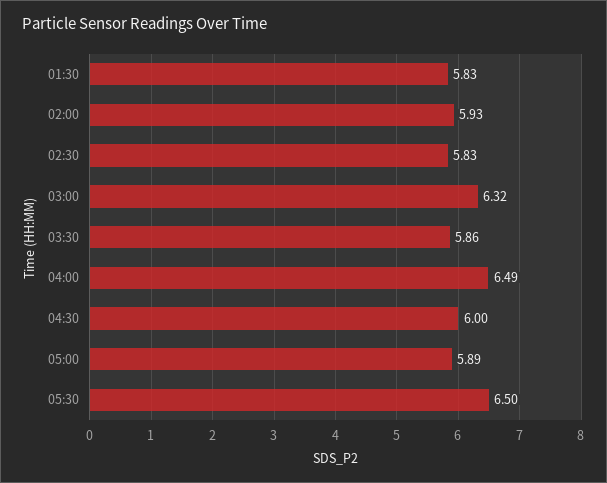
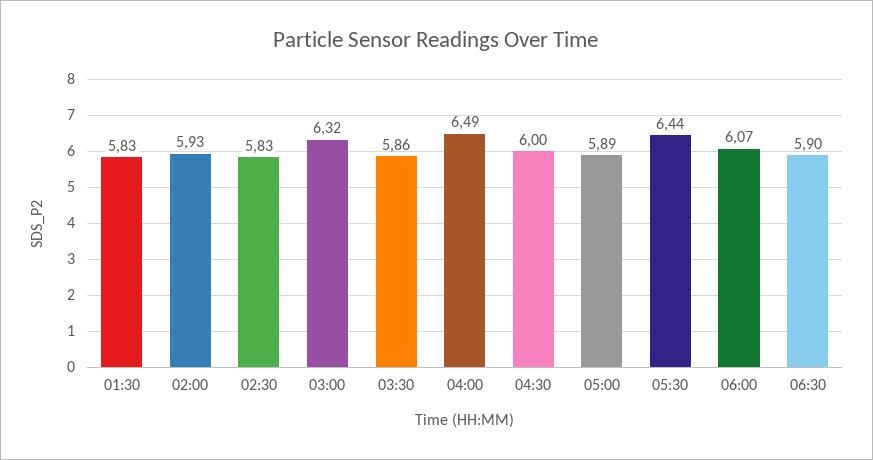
05:30: 6.5 -> 6.44
06:00: none -> 6.07
06:30: none -> 5.9

